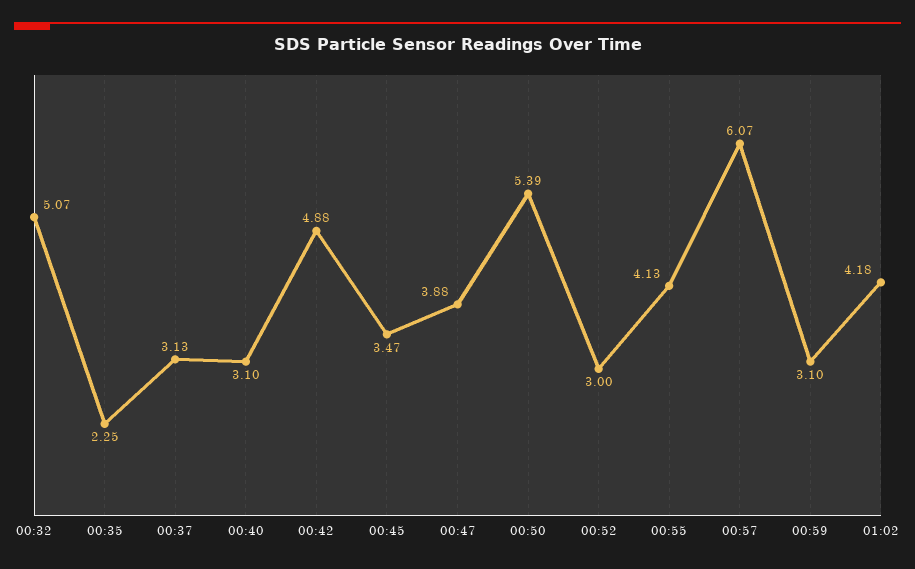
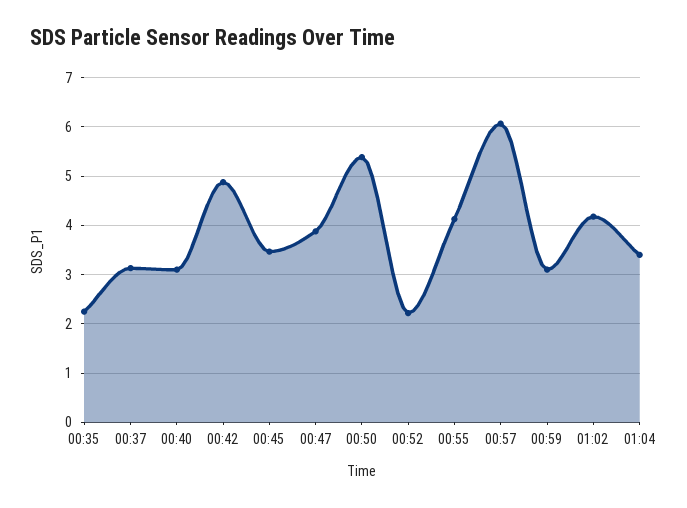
00:32: 5.07 -> none
00:52: 3 -> 2.2
01:04: none -> 3.4

